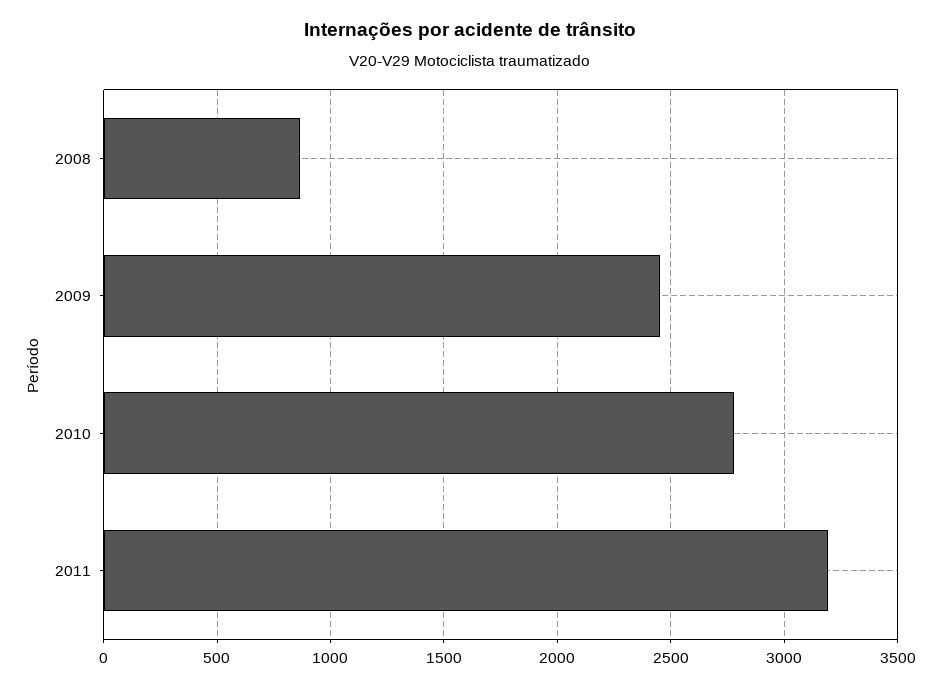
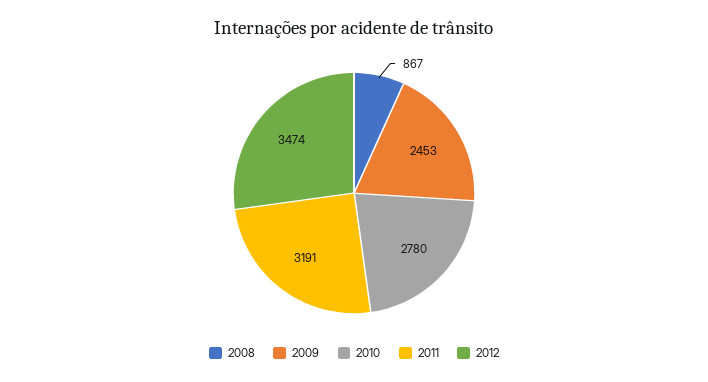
2012: none -> 3474

